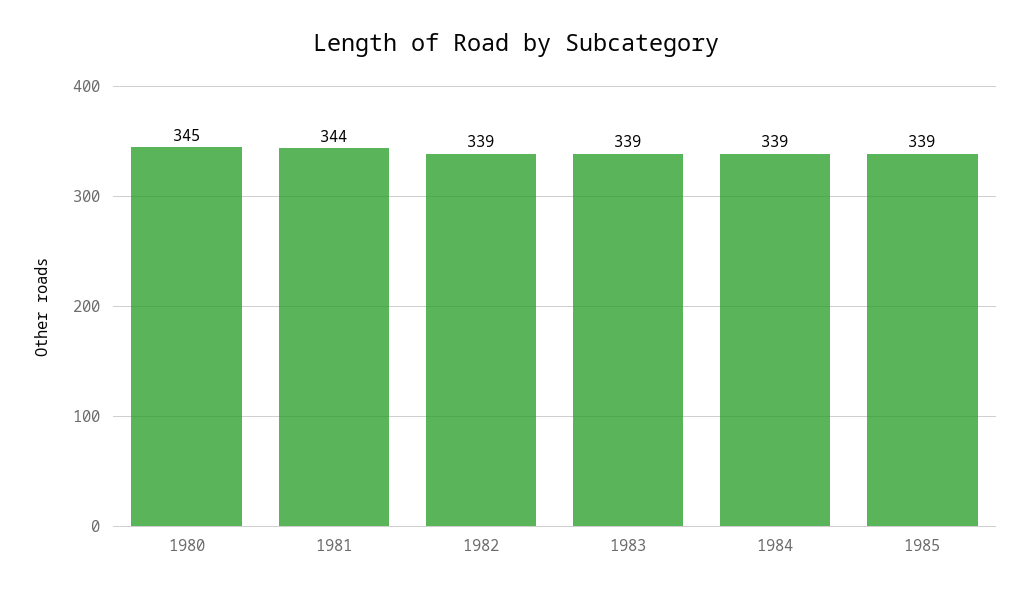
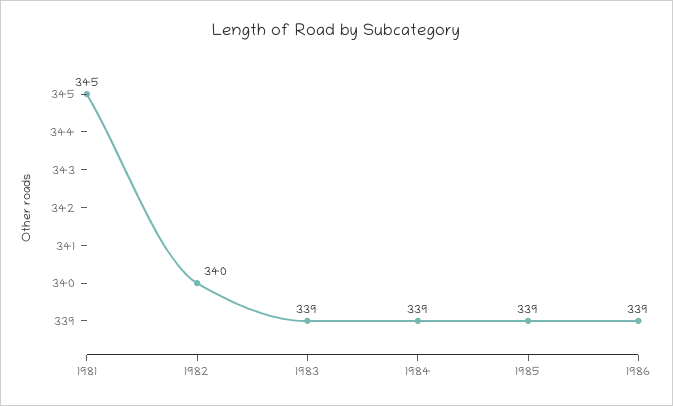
1980: 345 -> none
1981: 344 -> 345
1982: 339 -> 340
1986: none -> 339

